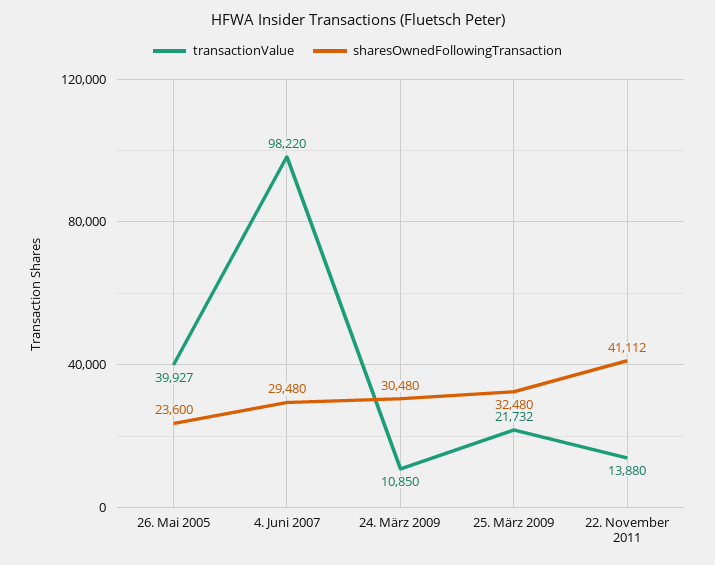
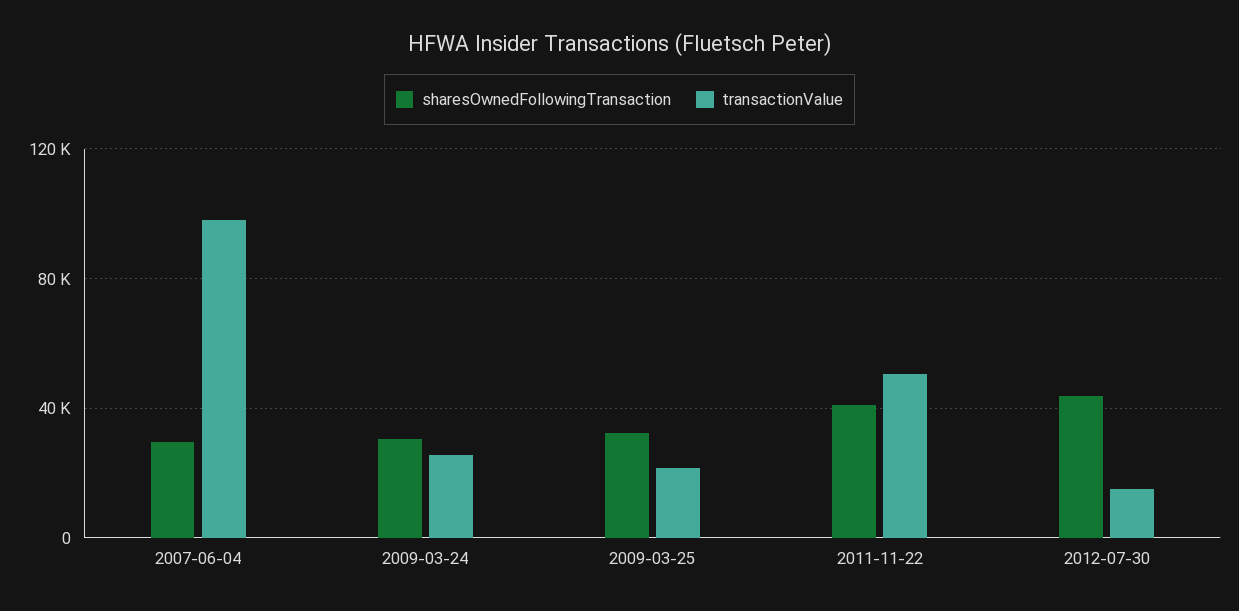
transactionValue, 26. Mai 2005: 39927 -> none
sharesOwnedFollowingTransaction, 26. Mai 2005: 23600 -> none
transactionValue, 24. März 2009: 10850 -> 25000
transactionValue, 22. November 2011: 13880 -> 50000
sharesOwnedFollowingTransaction, 2012-07-30: none -> 45000
transactionValue, 2012-07-30: none -> 15000

